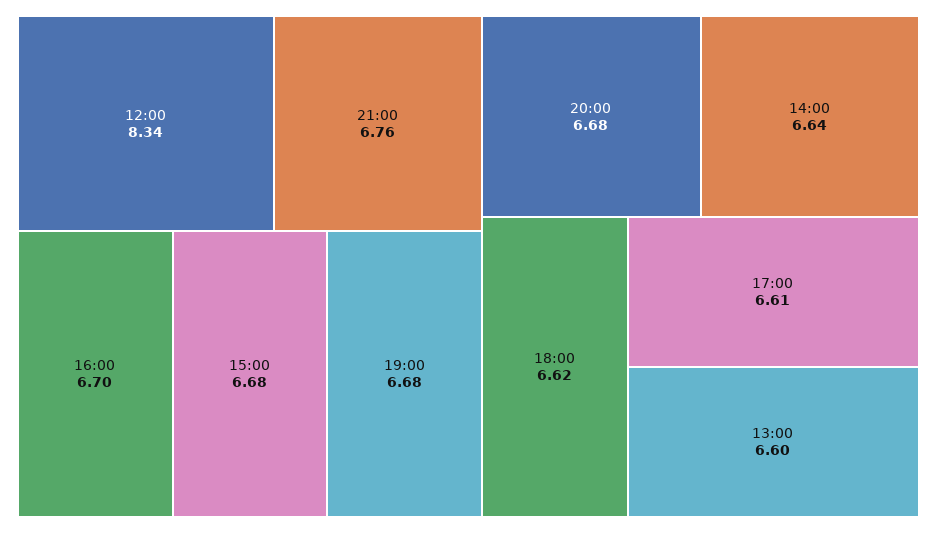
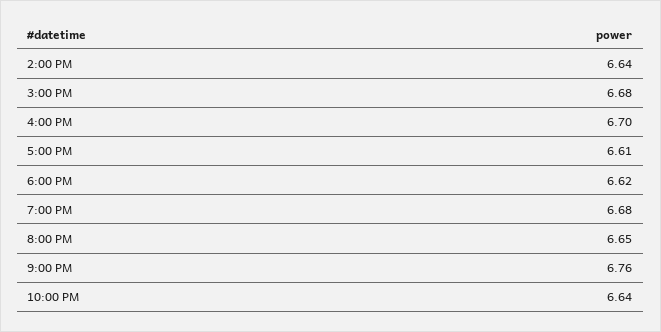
12:00: 8.34 -> none
20:00: 6.68 -> 6.65
13:00: 6.6 -> none
10:00 PM: none -> 6.64

